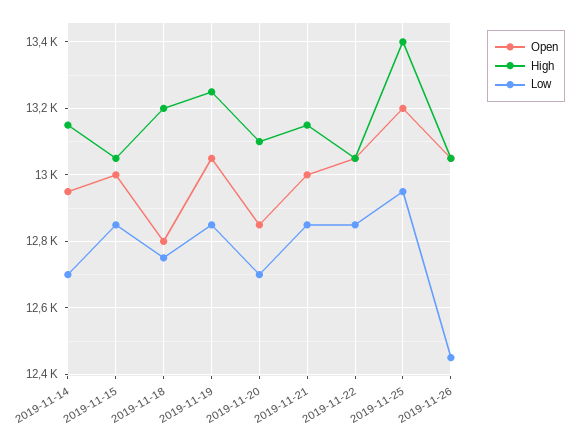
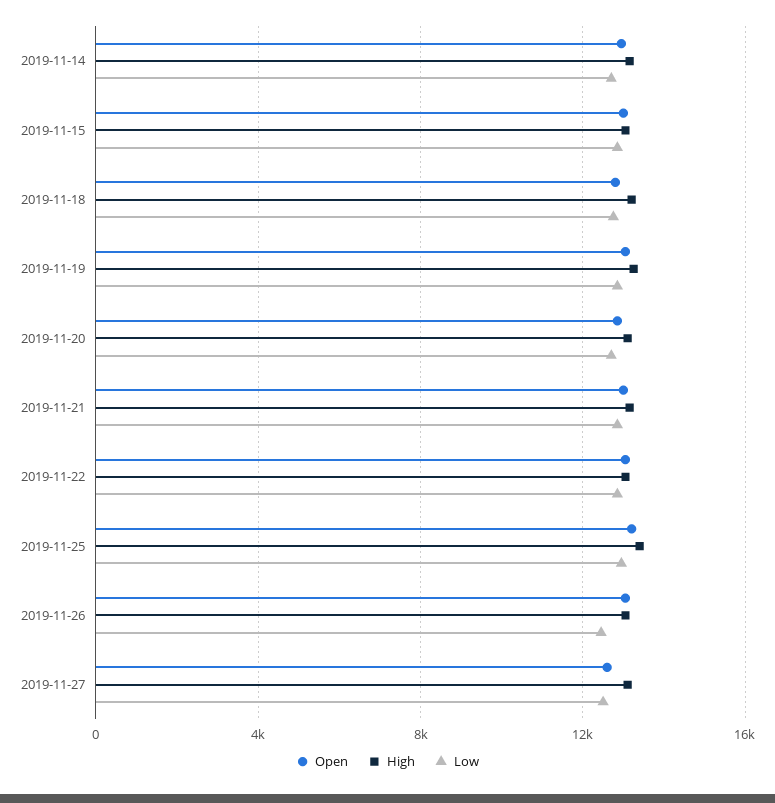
Open, 2019-11-27: none -> 12500
High, 2019-11-27: none -> 13000
Low, 2019-11-27: none -> 12500

